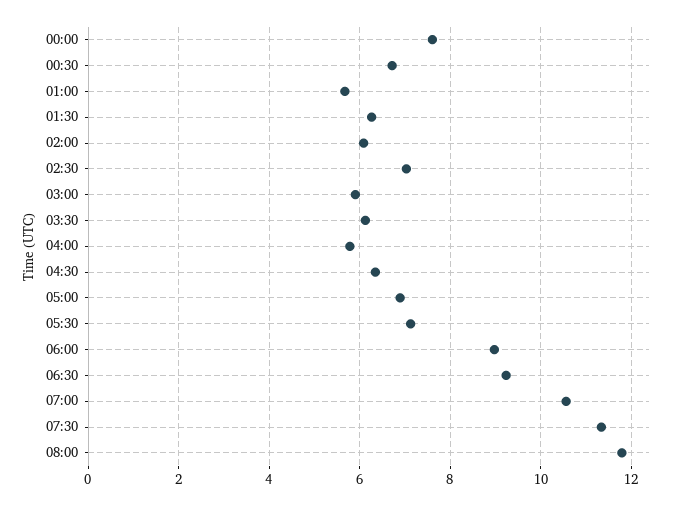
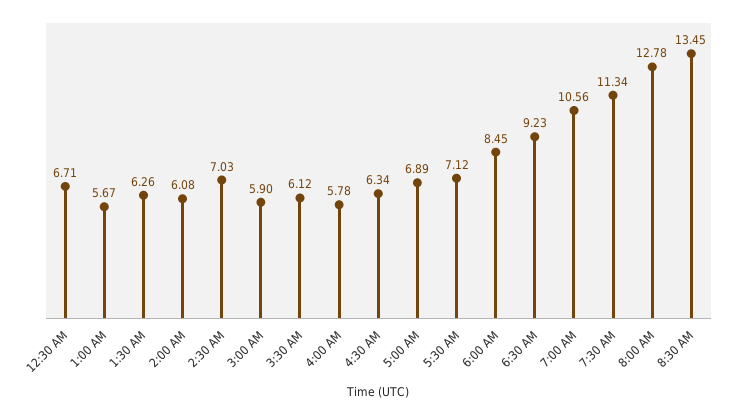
00:00: 7.6 -> none
06:00: 9 -> 8.45
08:00: 11.8 -> 12.78
8:30 AM: none -> 13.45

